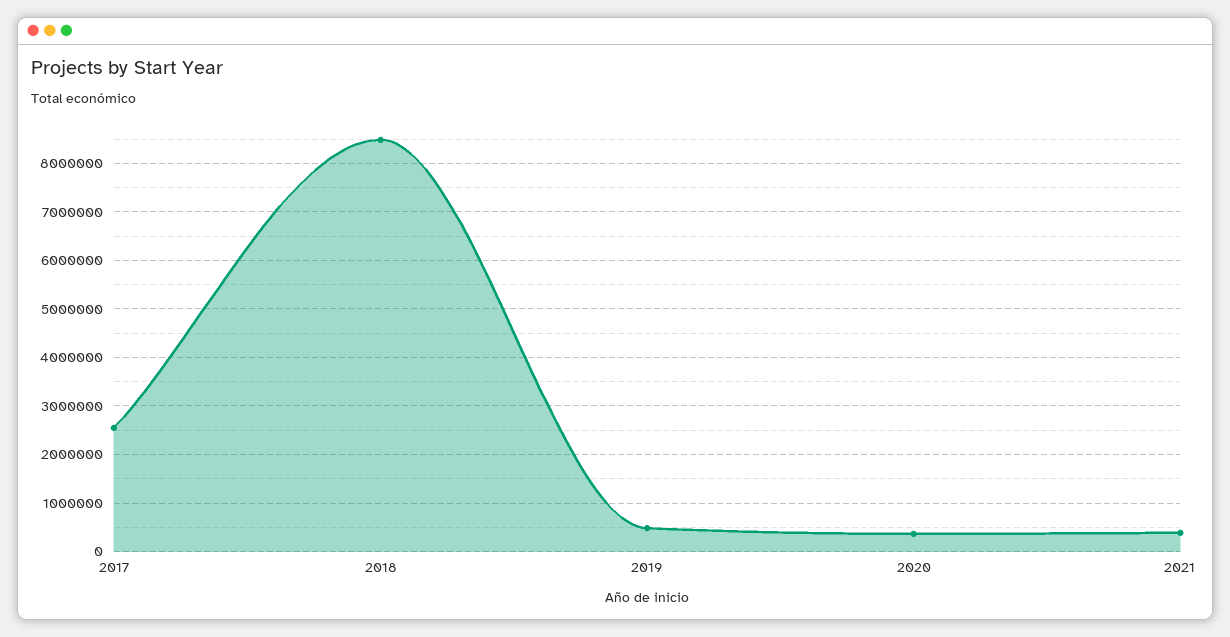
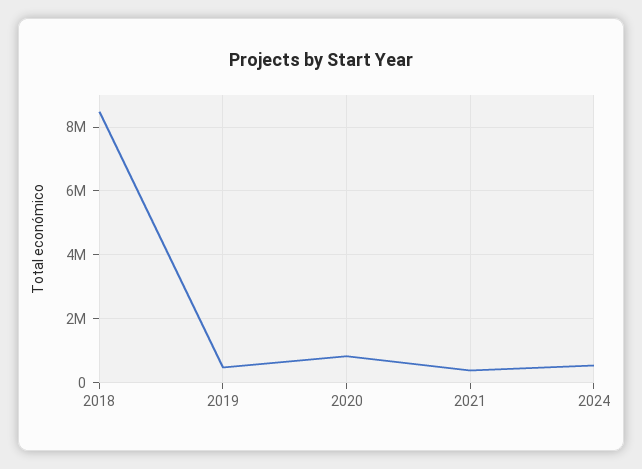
2017: 2600000 -> none
2020: 400000 -> 800000
2024: none -> 600000

